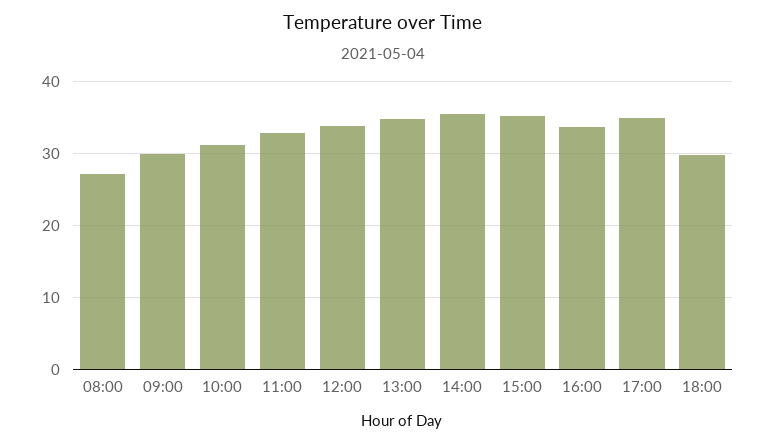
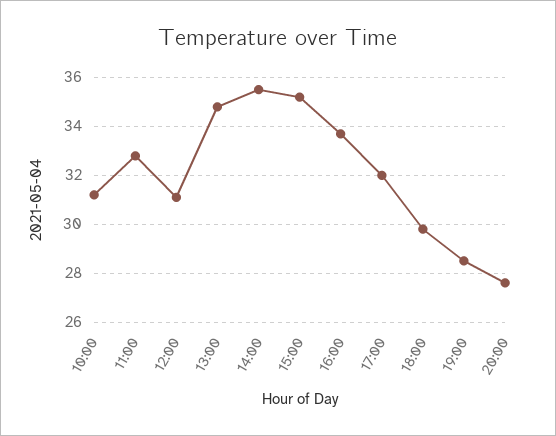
08:00: 27 -> none
09:00: 30 -> none
12:00: 34 -> 31
17:00: 35 -> 32
19:00: none -> 28.5
20:00: none -> 27.5

